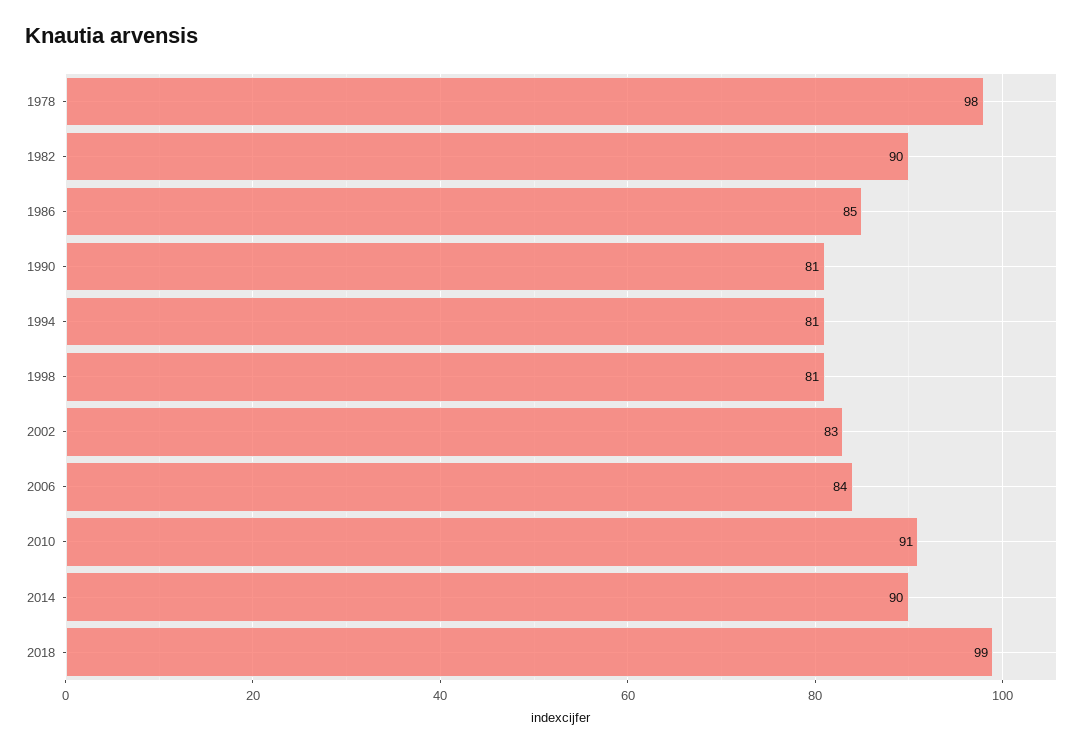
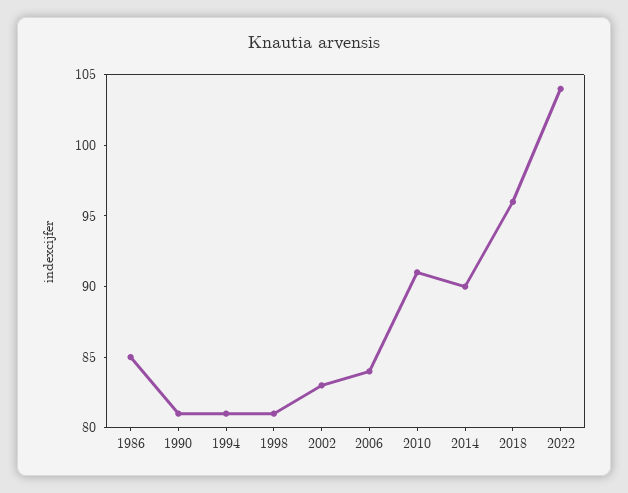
1978: 98 -> none
1982: 90 -> none
2018: 99 -> 96
2022: none -> 104

